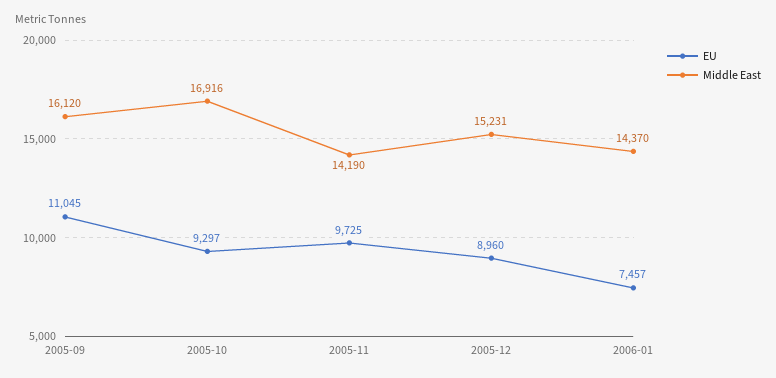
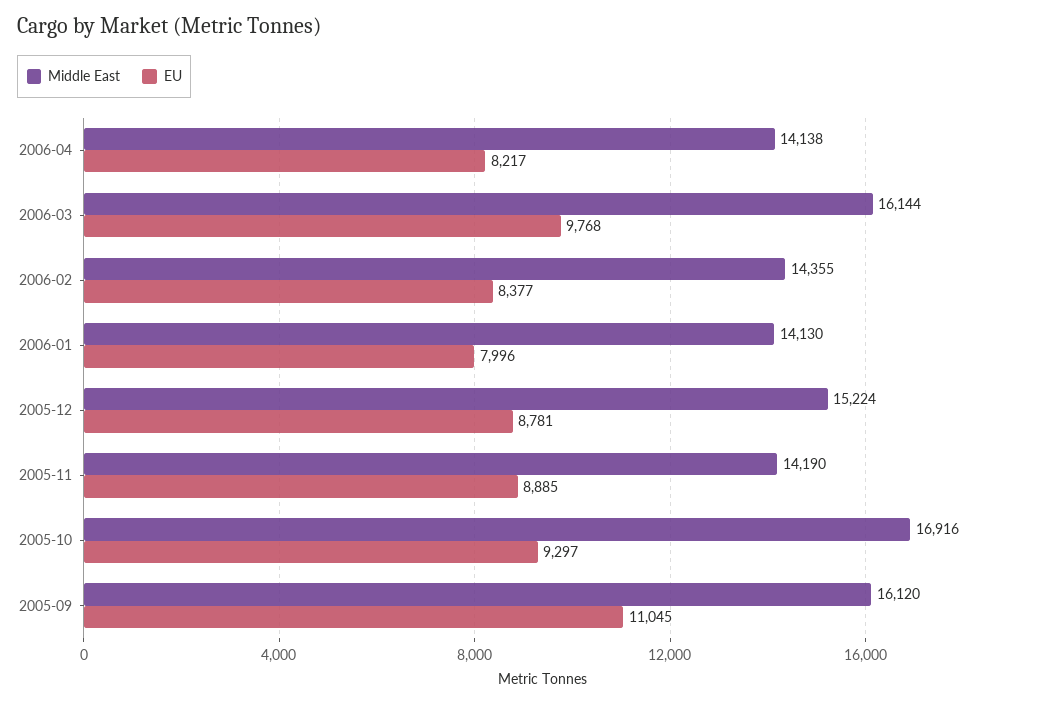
EU, 2005-11: 9725 -> 8885
EU, 2005-12: 8960 -> 8781
Middle East, 2005-12: 15231 -> 15224
EU, 2006-01: 7457 -> 7996
Middle East, 2006-01: 14370 -> 14130
Middle East, 2006-04: none -> 14138
EU, 2006-04: none -> 8217
Middle East, 2006-03: none -> 16144
EU, 2006-03: none -> 9768
Middle East, 2006-02: none -> 14355
EU, 2006-02: none -> 8377

